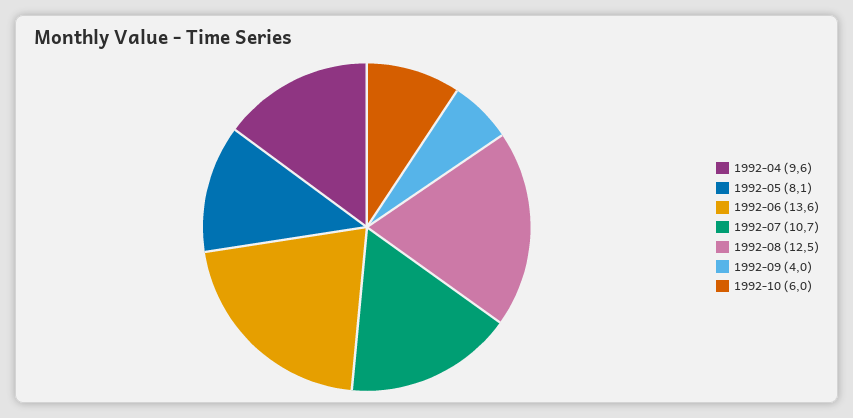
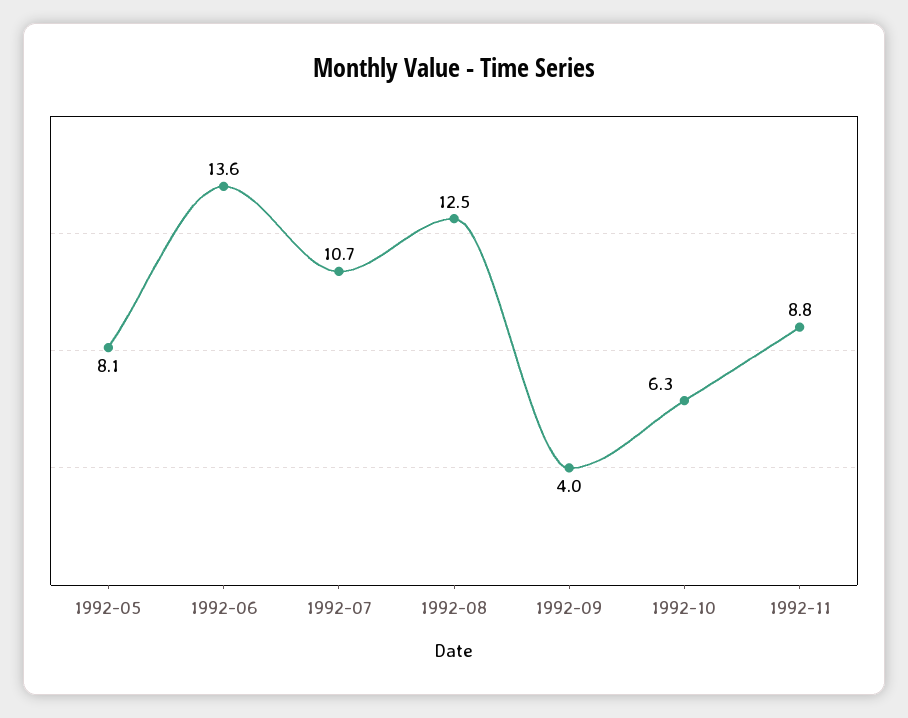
1992-04: 9.6 -> none
1992-10: 6 -> 6.3
1992-11: none -> 8.8

